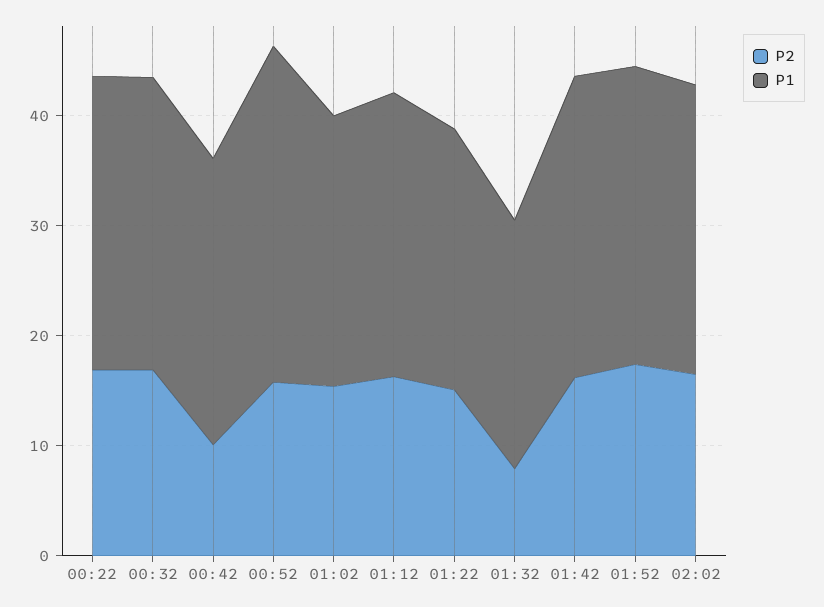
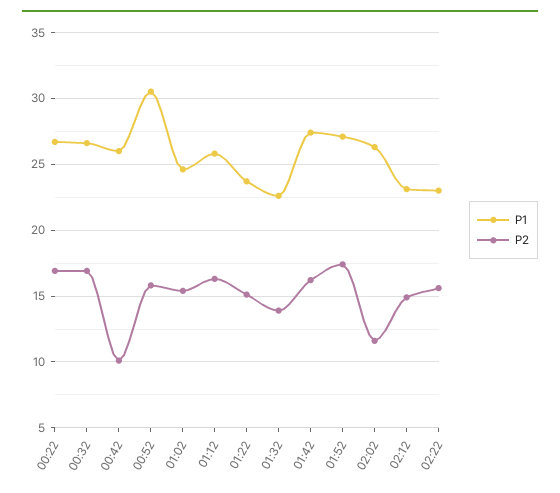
P2, 01:32: 8 -> 14
P2, 02:02: 16 -> 11.5
P1, 02:12: none -> 23
P2, 02:12: none -> 15
P1, 02:22: none -> 23
P2, 02:22: none -> 15.5

